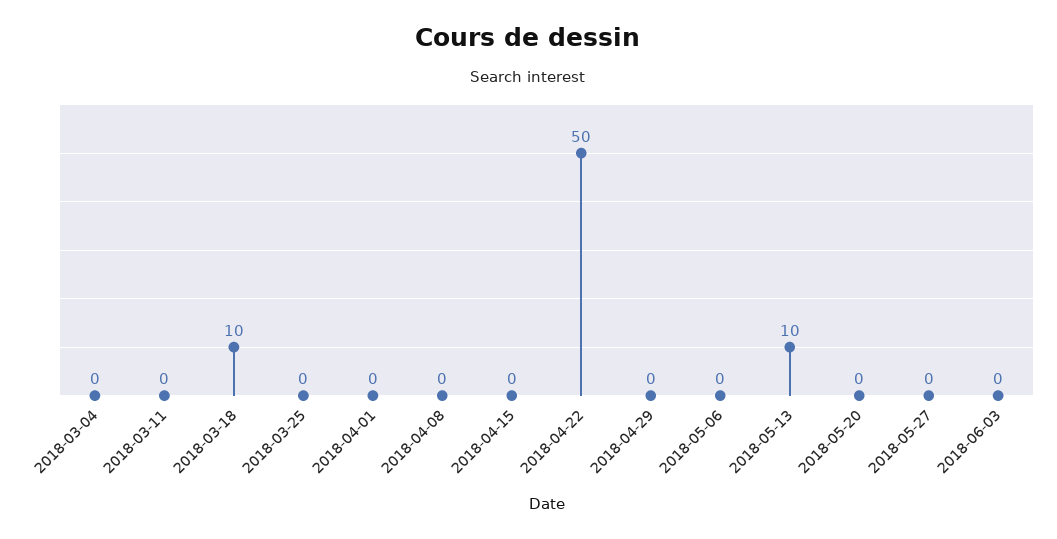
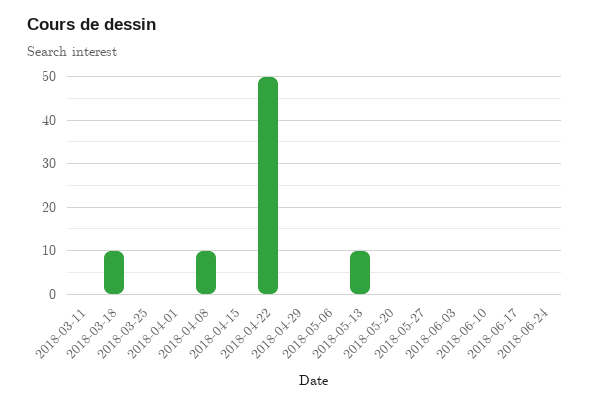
2018-03-04: 0 -> none
2018-04-08: 0 -> 10
2018-06-10: none -> 0
2018-06-17: none -> 0
2018-06-24: none -> 0

